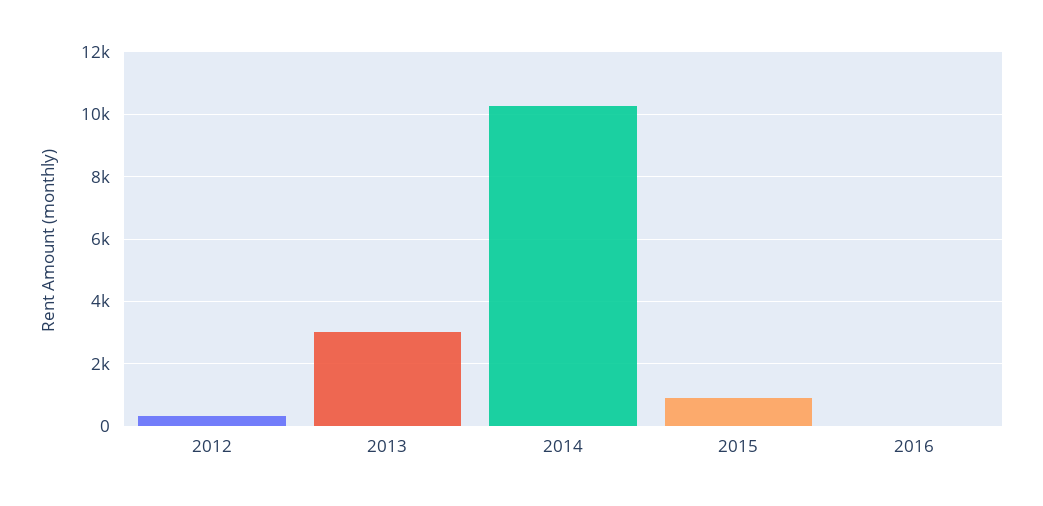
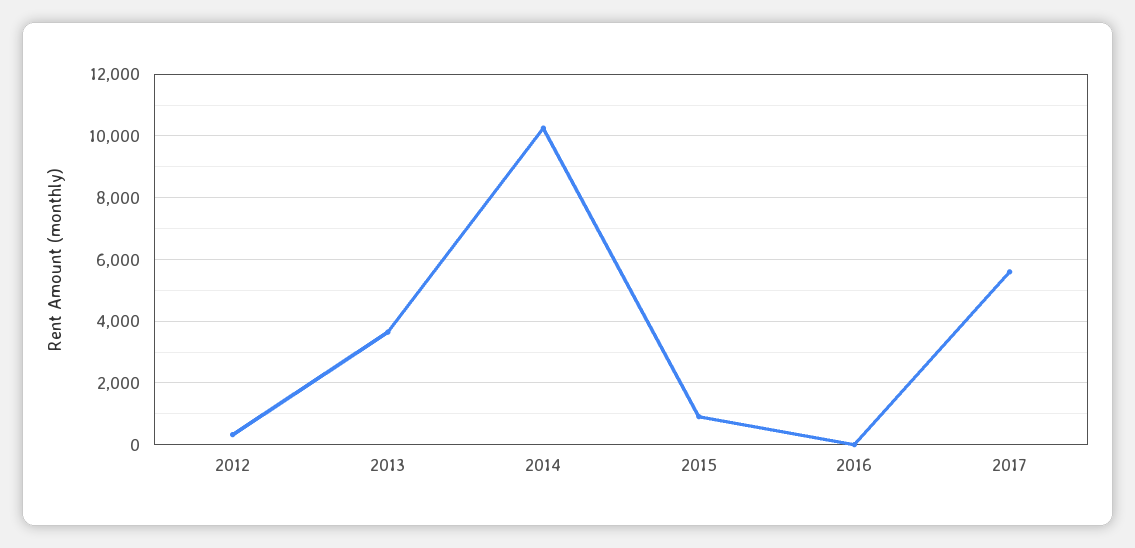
2013: 3000 -> 3600
2017: none -> 5600

